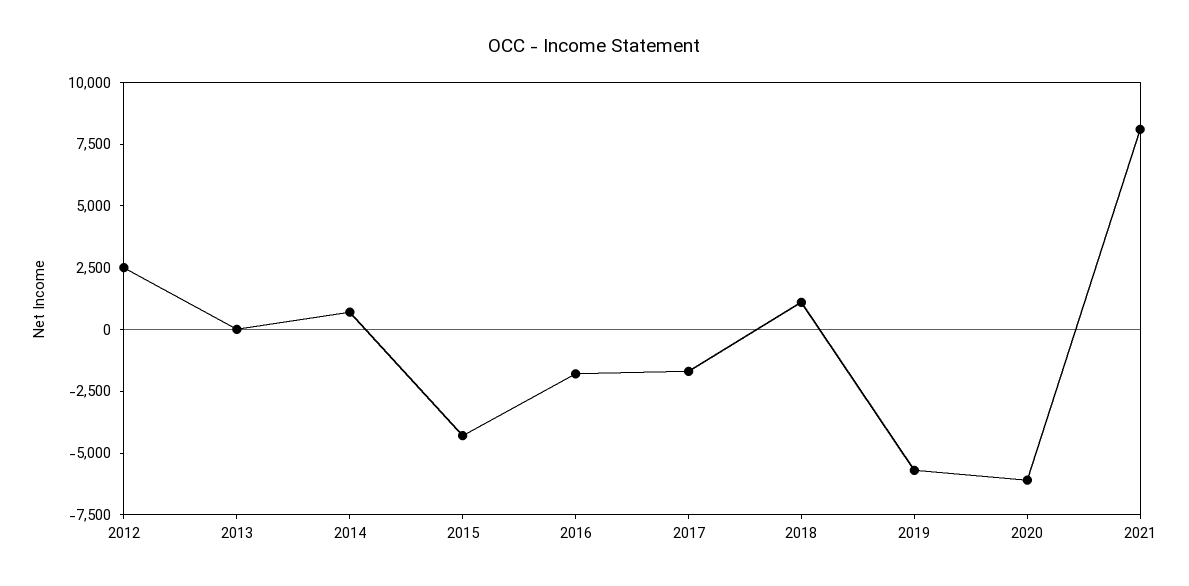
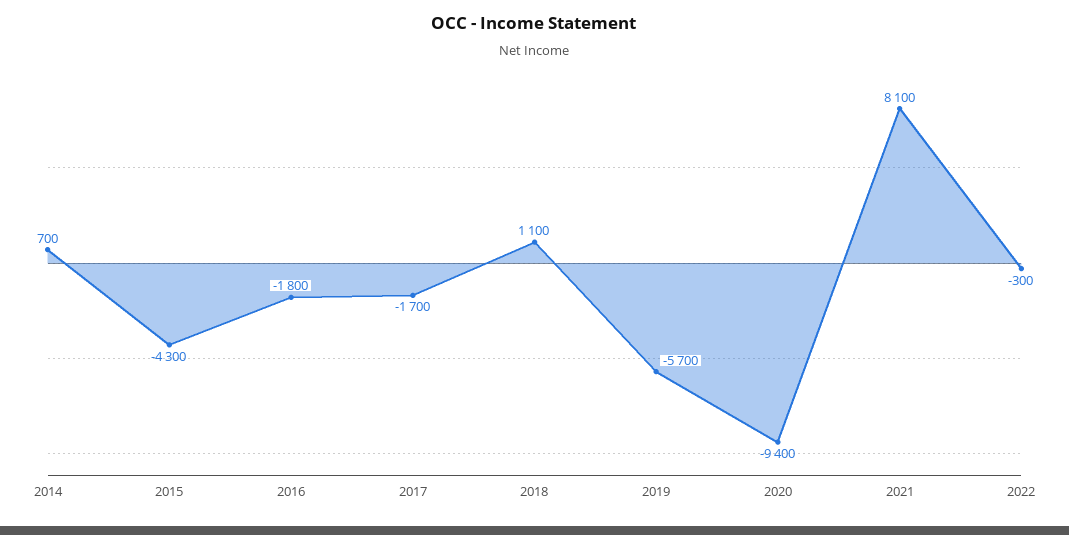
2012: 2500 -> none
2013: 0 -> none
2020: -6000 -> -9400
2022: none -> -300

